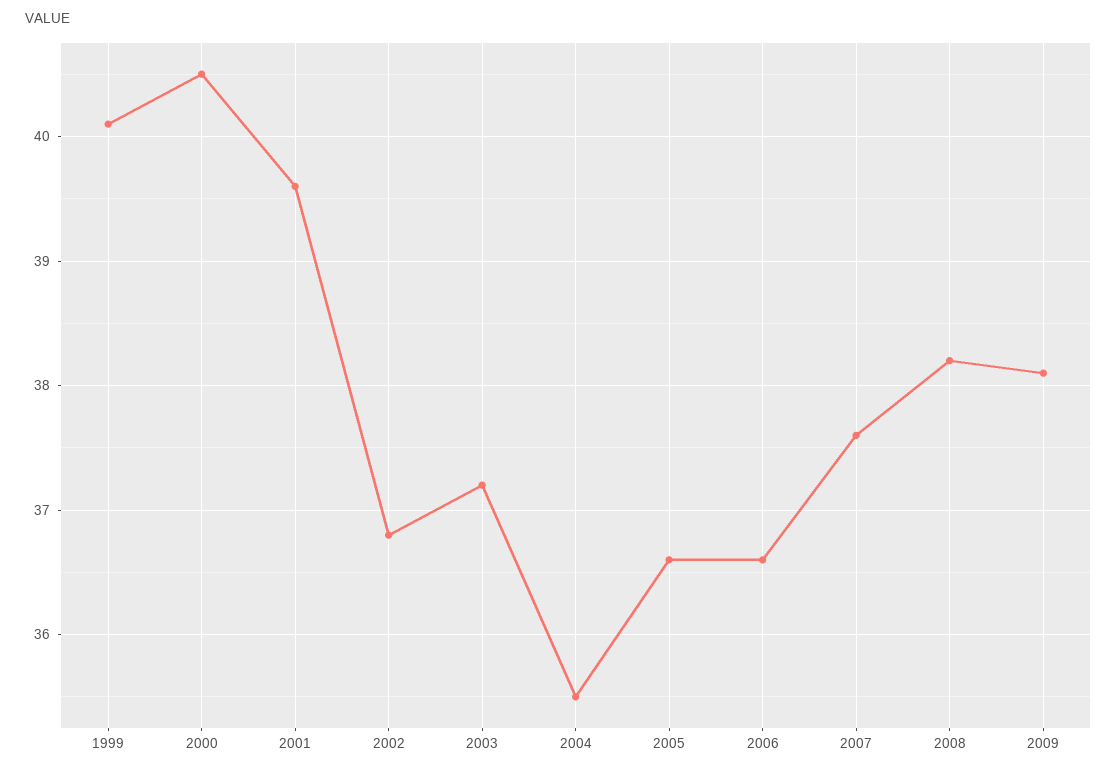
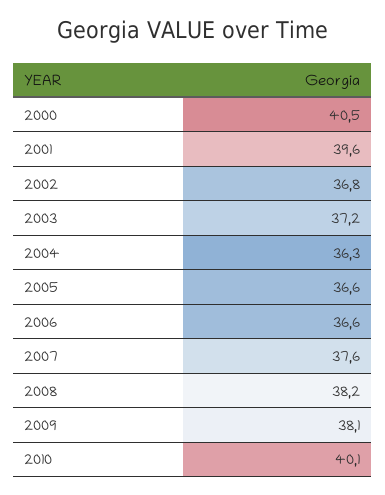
1999: 40.1 -> none
2004: 35.5 -> 36.3
2010: none -> 40.1

